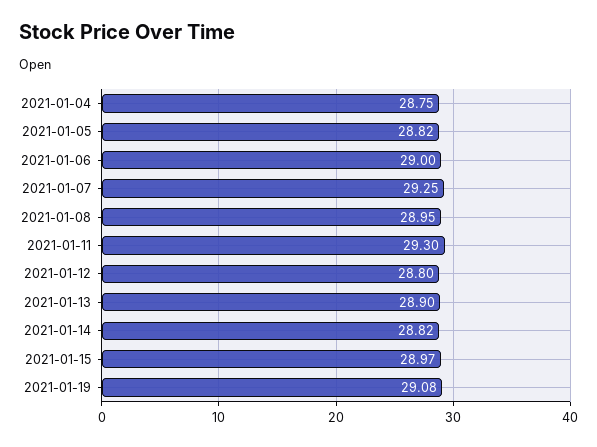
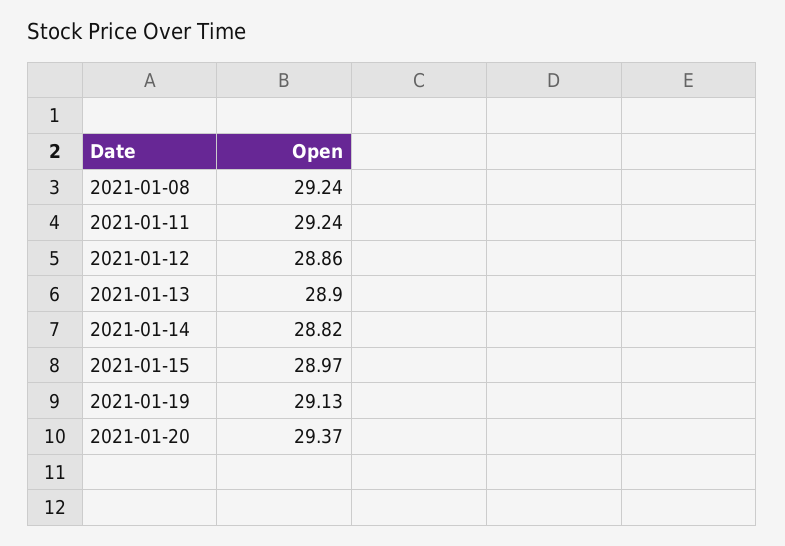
2021-01-04: 28.75 -> none
2021-01-05: 28.82 -> none
2021-01-06: 29 -> none
2021-01-07: 29.25 -> none
2021-01-08: 28.95 -> 29.24
2021-01-11: 29.3 -> 29.24
2021-01-12: 28.8 -> 28.86
2021-01-19: 29.08 -> 29.13
2021-01-20: none -> 29.37

